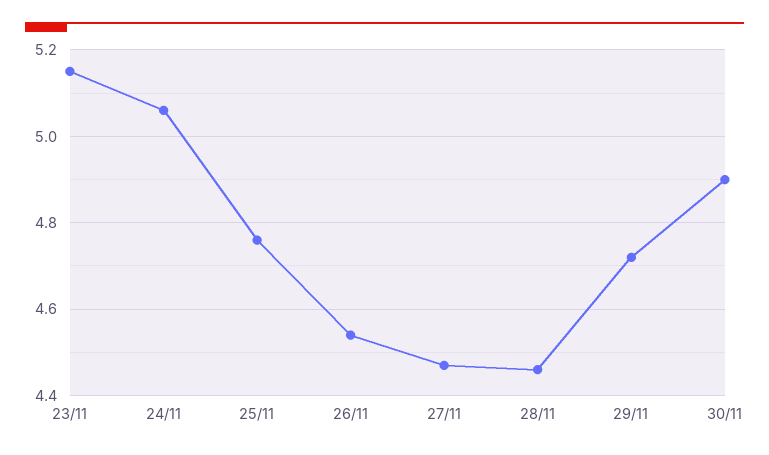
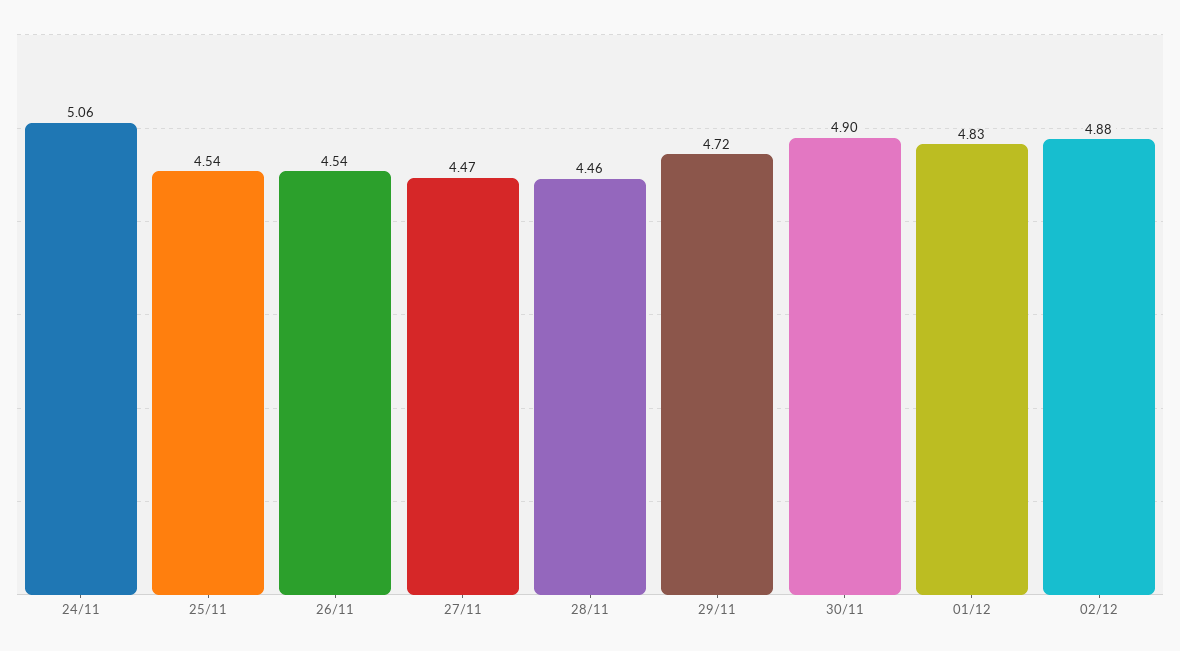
23/11: 5.15 -> none
25/11: 4.75 -> 4.54
01/12: none -> 4.83
02/12: none -> 4.88

